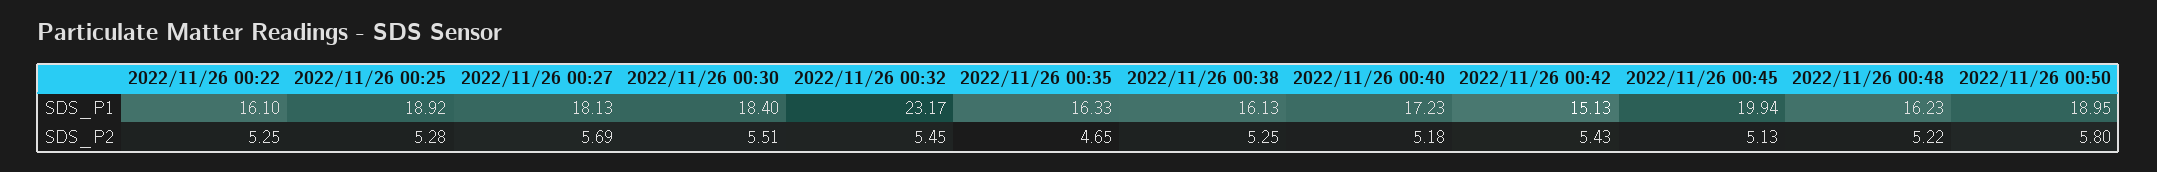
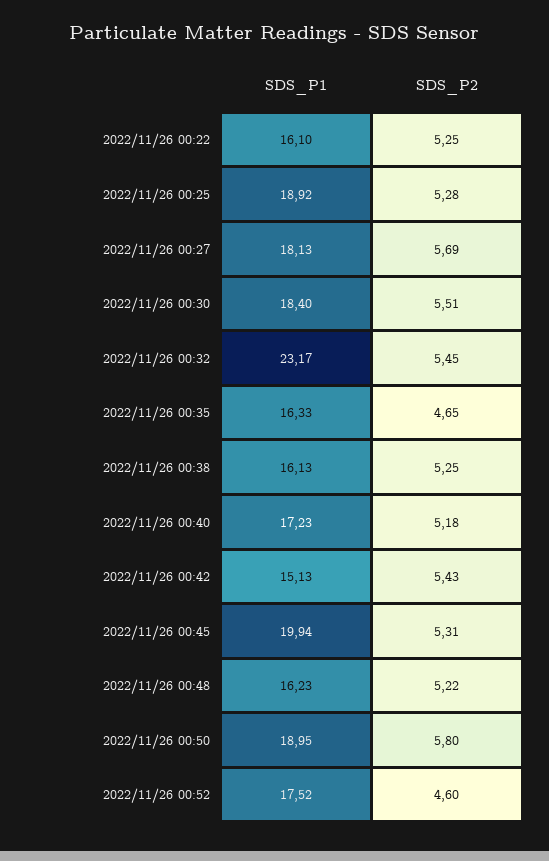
2022/11/26 00:45, SDS_P2: 5.13 -> 5.31
2022/11/26 00:52, SDS_P1: none -> 17.52
2022/11/26 00:52, SDS_P2: none -> 4.6

